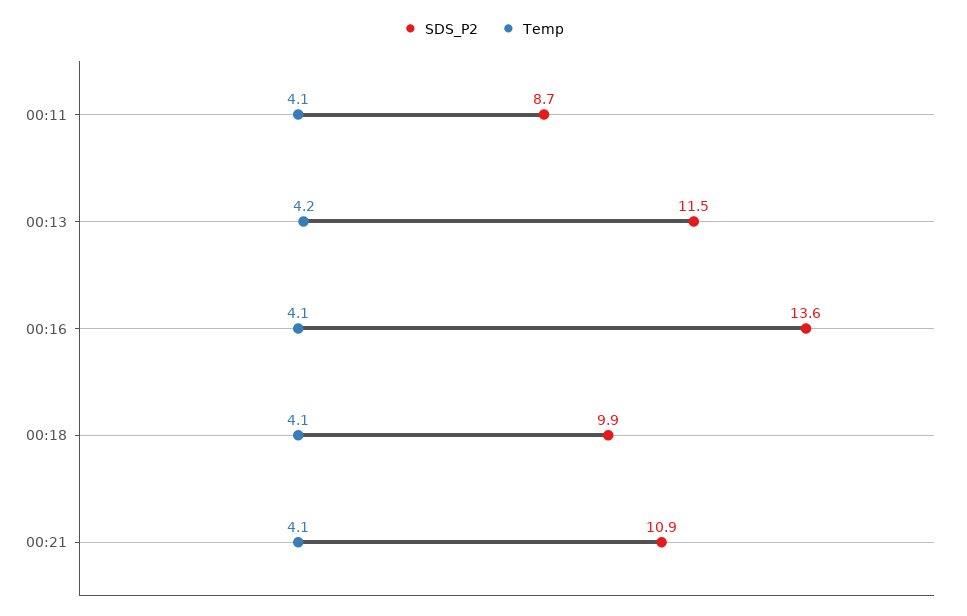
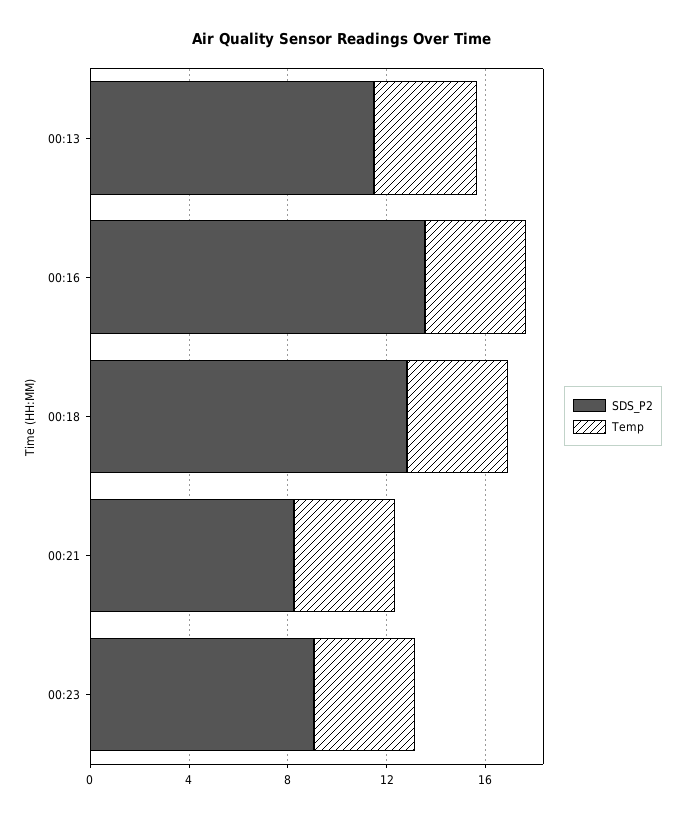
SDS_P2, 00:11: 8.7 -> none
Temp, 00:11: 4.1 -> none
SDS_P2, 00:18: 9.9 -> 13
SDS_P2, 00:21: 10.9 -> 8
SDS_P2, 00:23: none -> 9
Temp, 00:23: none -> 4

